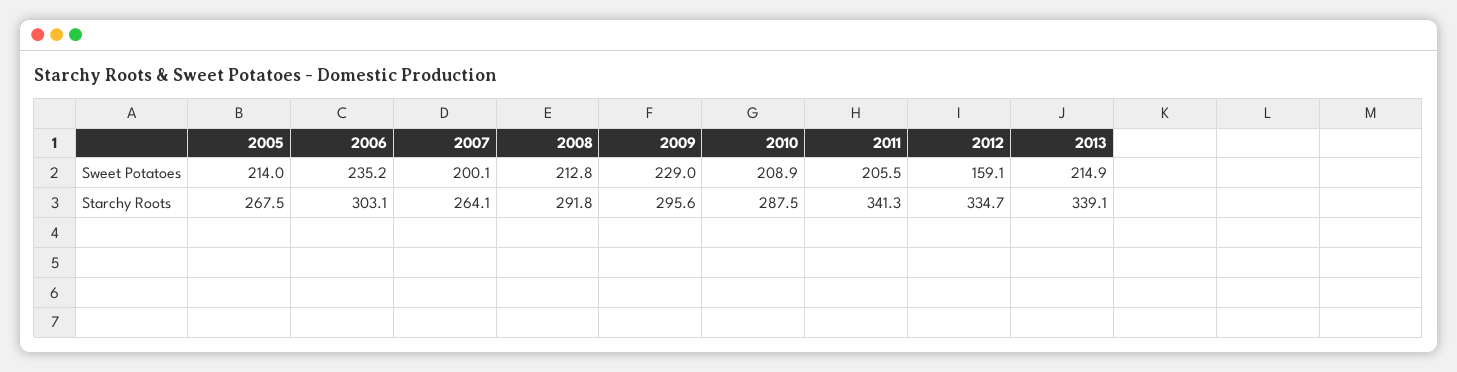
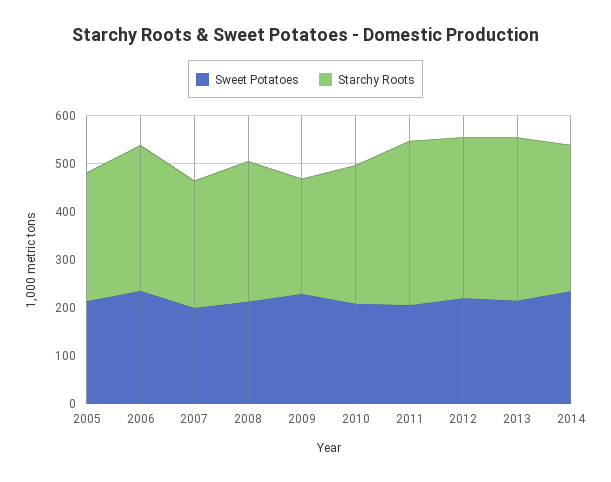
Sweet Potatoes, 2012: 159.1 -> 220
Starchy Roots, 2009: 295.6 -> 240
Sweet Potatoes, 2014: none -> 240
Starchy Roots, 2014: none -> 300

